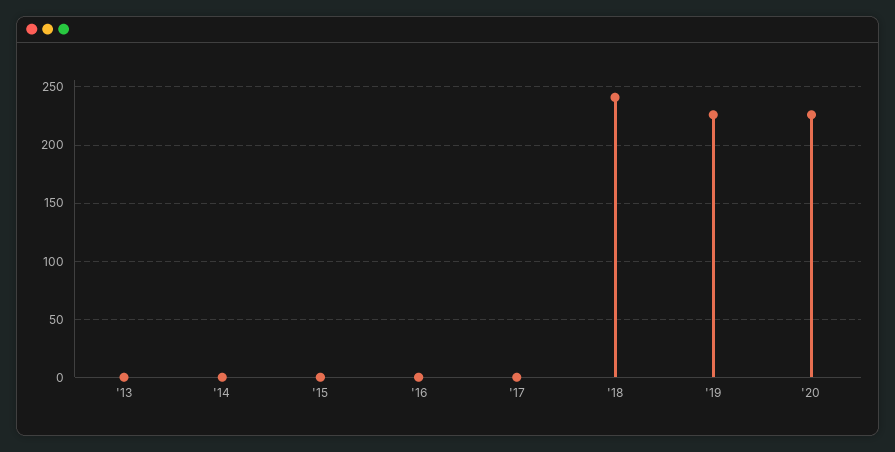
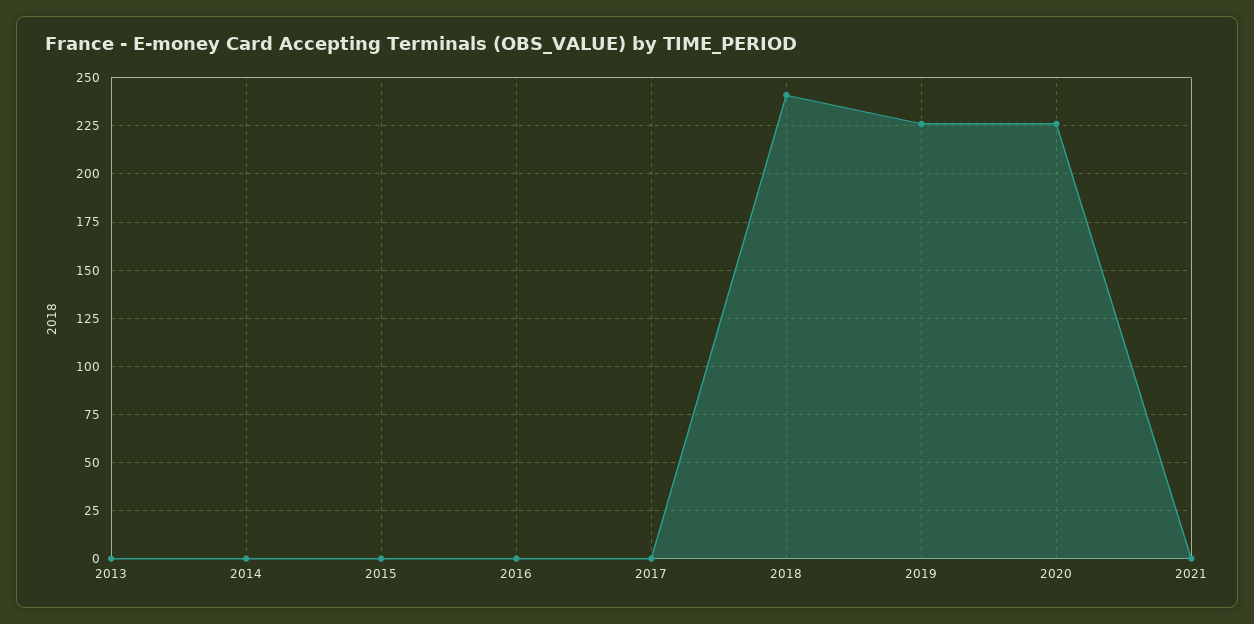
2021: none -> 0

